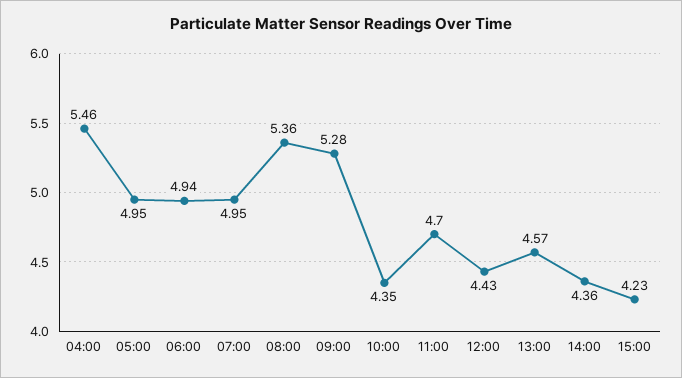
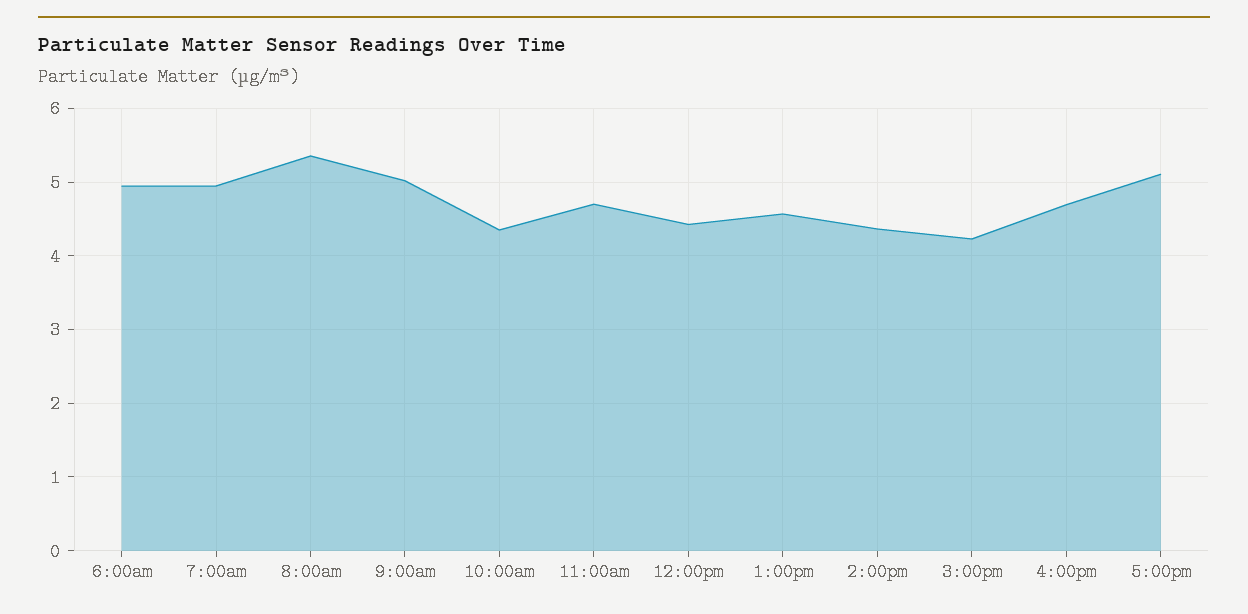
04:00: 5.46 -> none
05:00: 4.95 -> none
09:00: 5.28 -> 5
4:00pm: none -> 4.7
5:00pm: none -> 5.1

